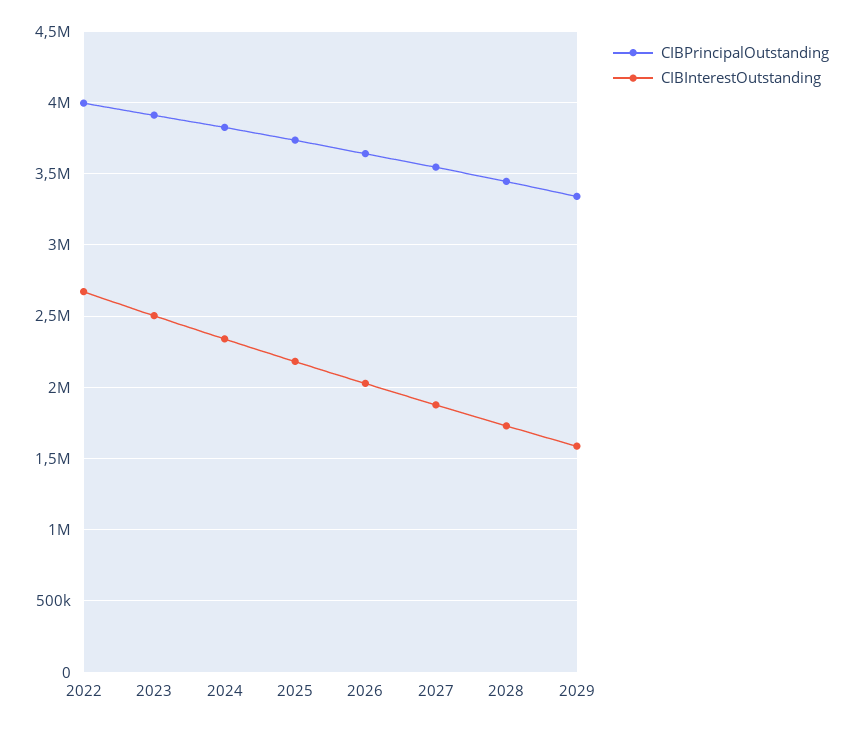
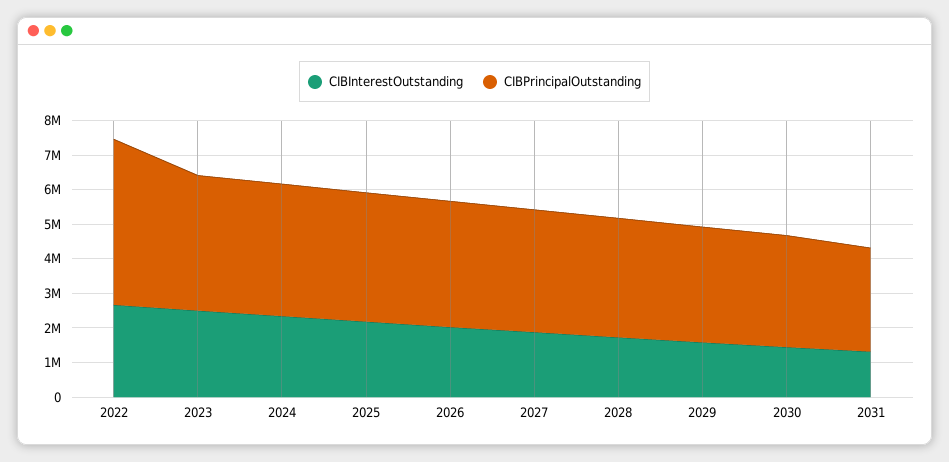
CIBPrincipalOutstanding, 2022: 4000000 -> 4750000
CIBInterestOutstanding, 2030: none -> 1500000
CIBPrincipalOutstanding, 2030: none -> 3250000
CIBInterestOutstanding, 2031: none -> 1250000
CIBPrincipalOutstanding, 2031: none -> 3000000

